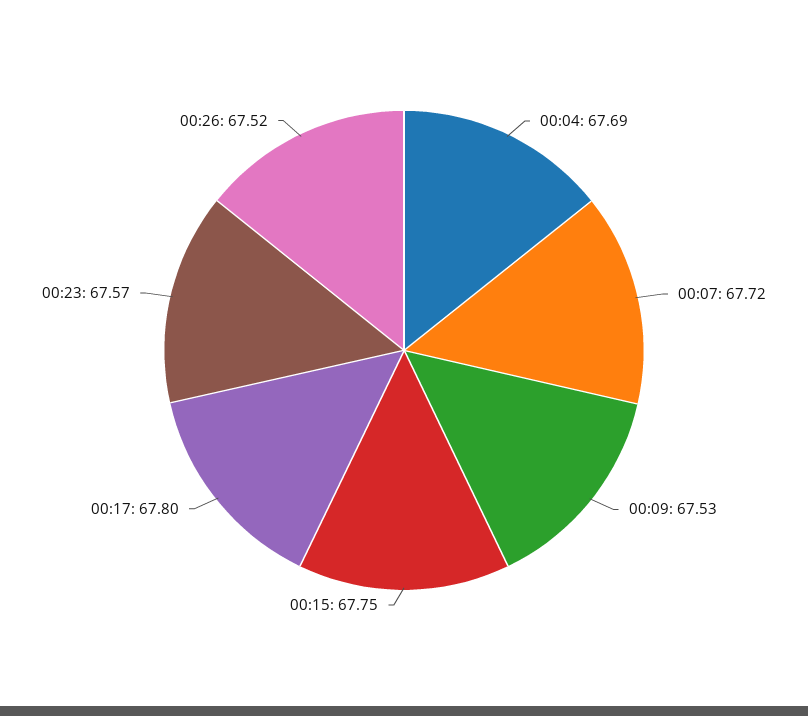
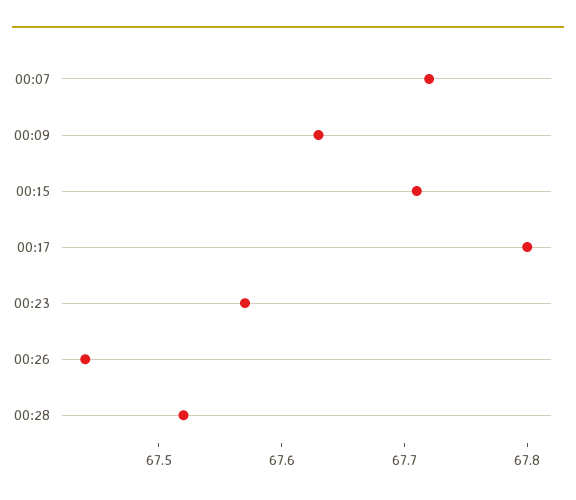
00:04: 67.69 -> none
00:09: 67.53 -> 67.63
00:15: 67.75 -> 67.71
00:26: 67.52 -> 67.44
00:28: none -> 67.52

